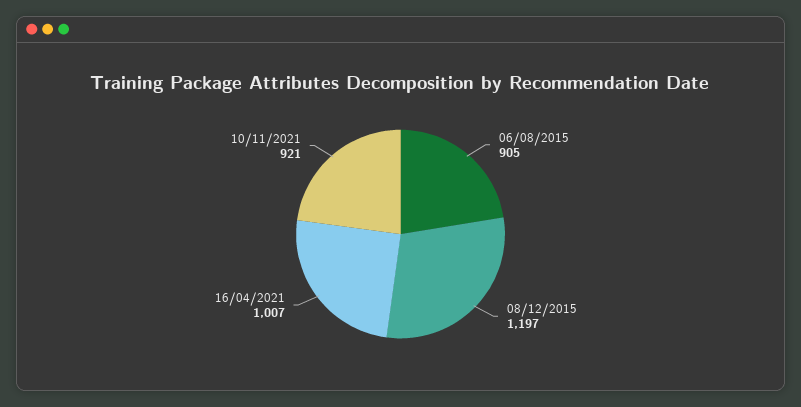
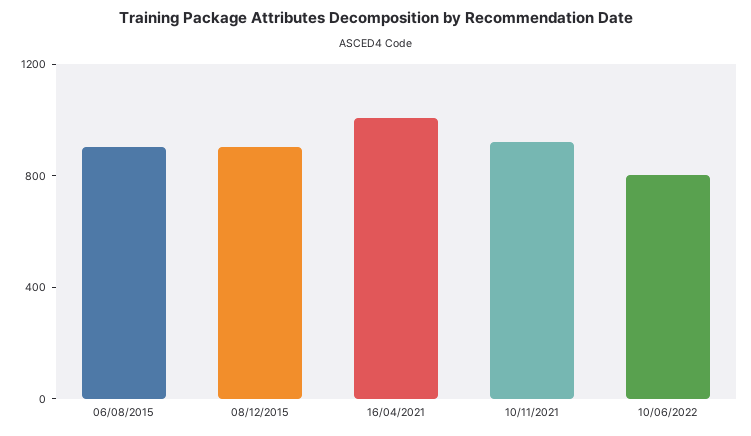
08/12/2015: 1197 -> 900
10/06/2022: none -> 800

